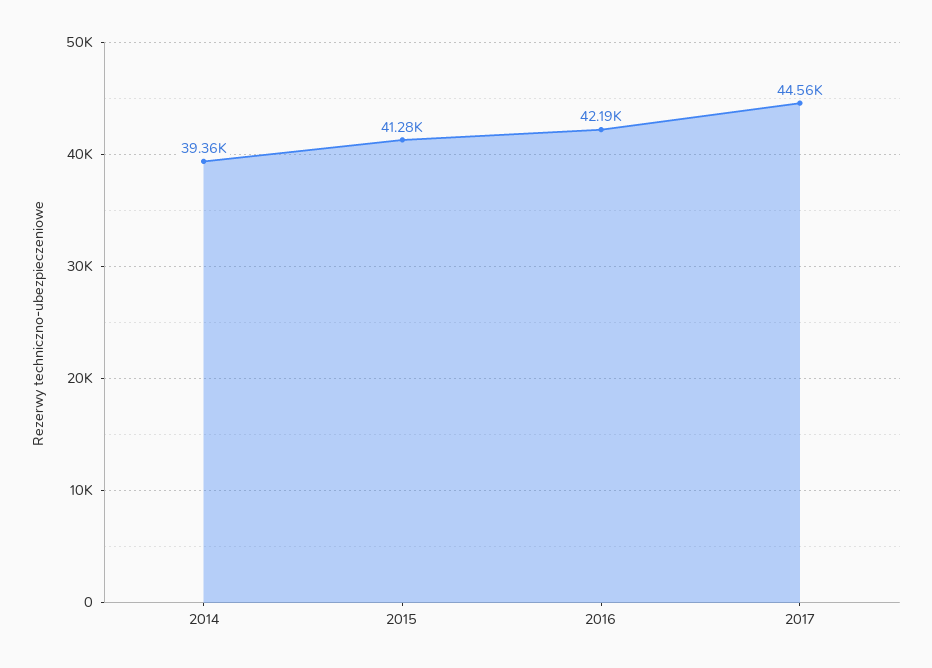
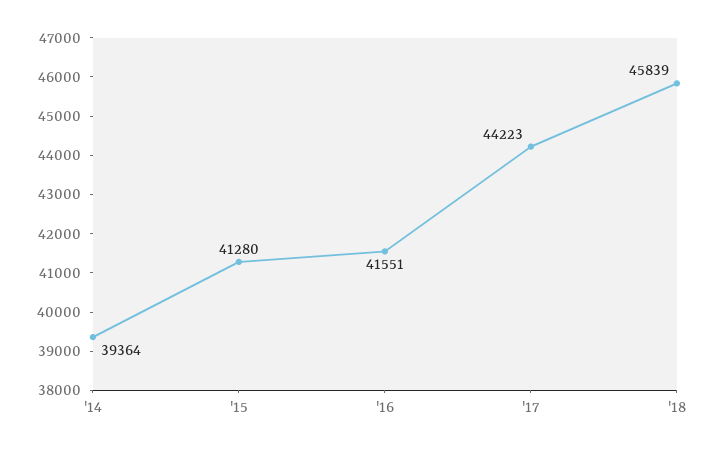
2016: 42190 -> 41551
2017: 44560 -> 44223
'18: none -> 45839

